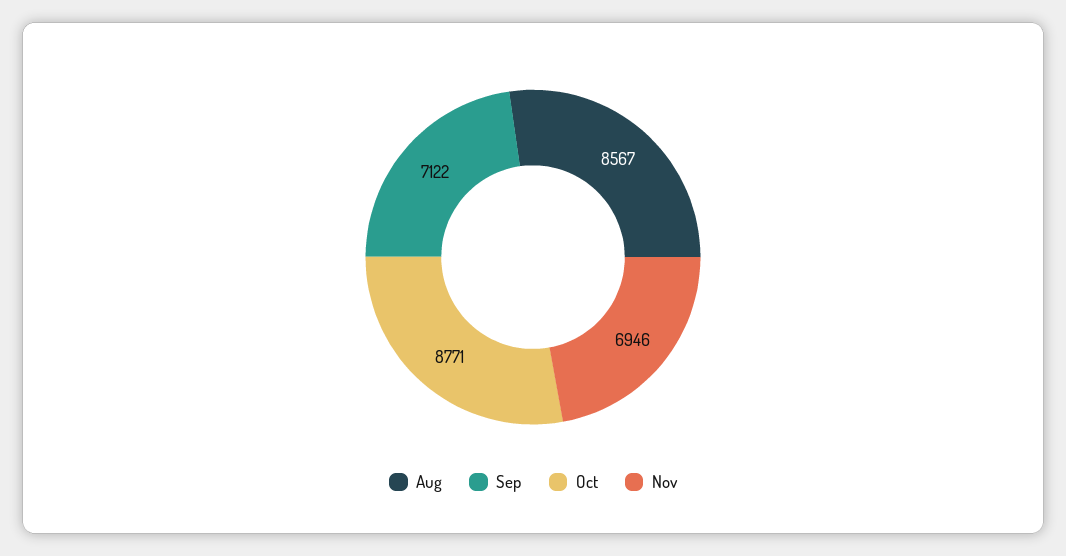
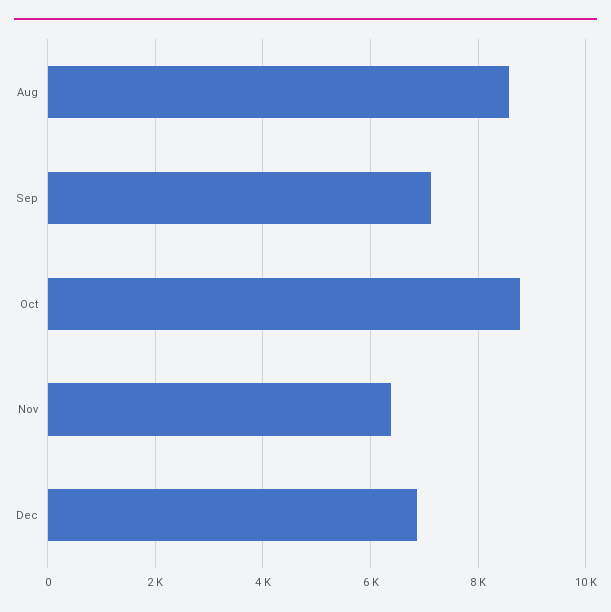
Nov: 6946 -> 6400
Dec: none -> 6800

